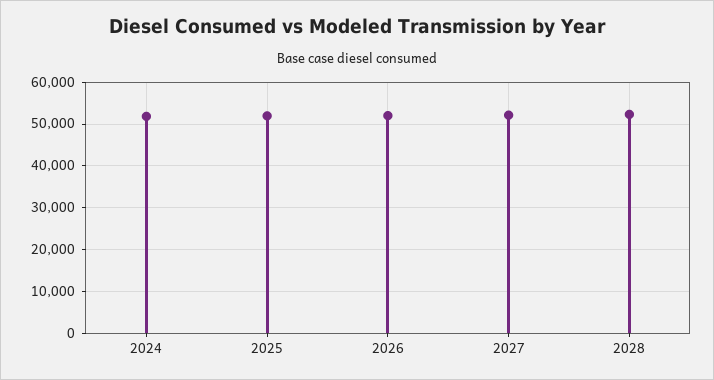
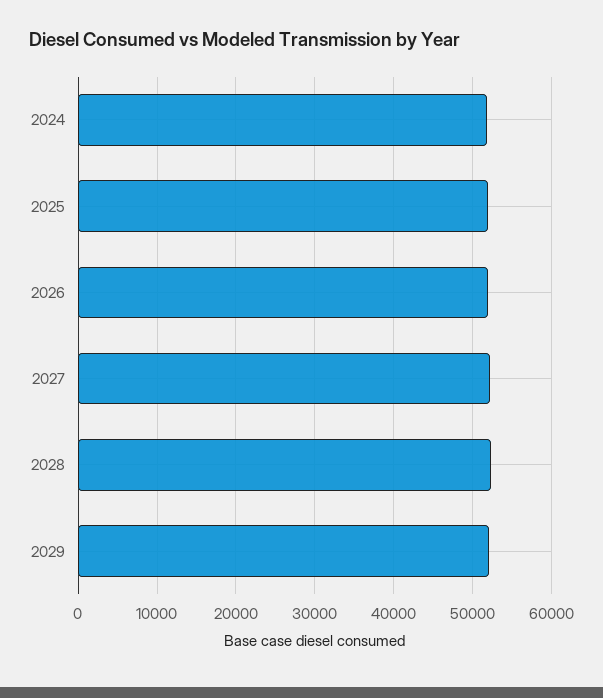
2029: none -> 52000

